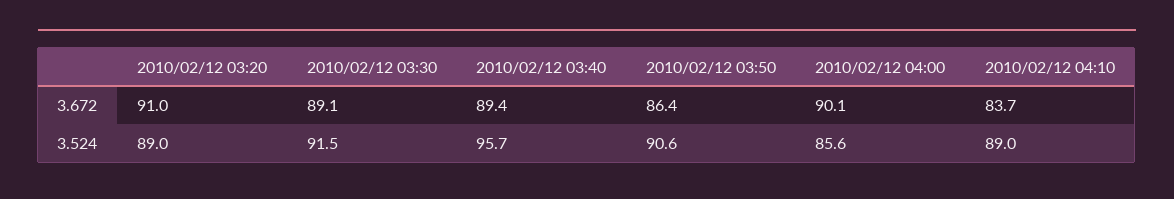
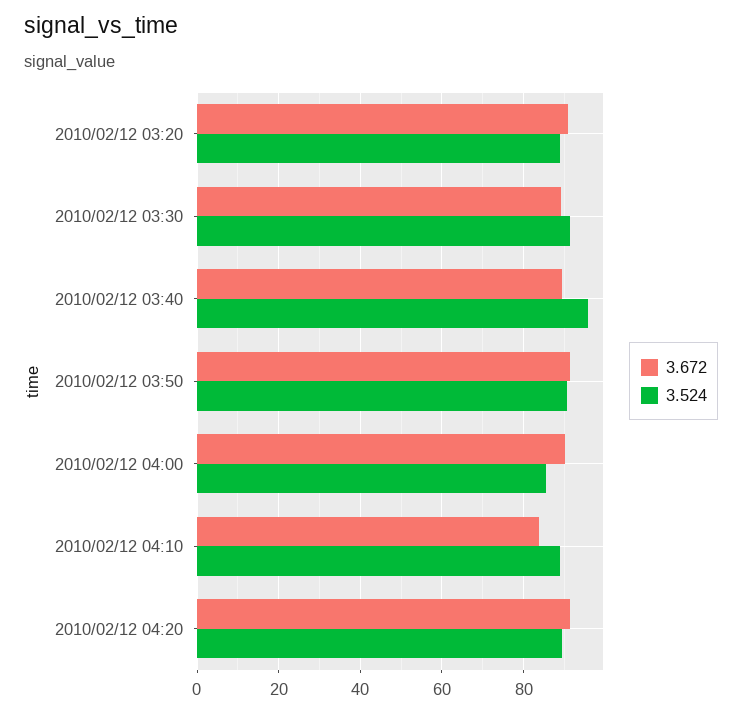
3.672, 2010/02/12 03:50: 86.4 -> 92
3.672, 2010/02/12 04:20: none -> 92
3.524, 2010/02/12 04:20: none -> 90

